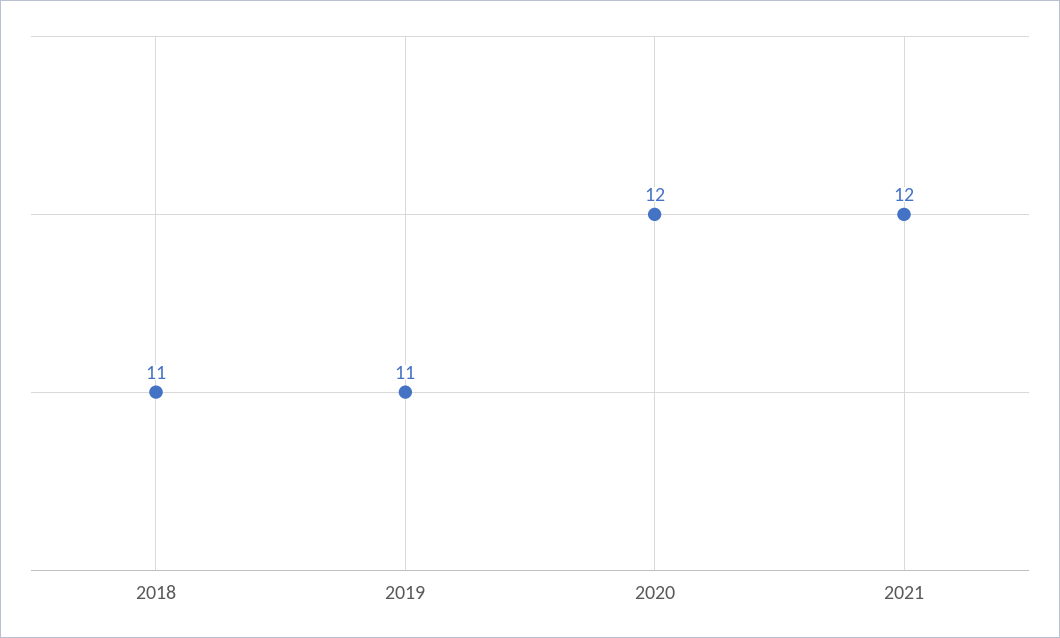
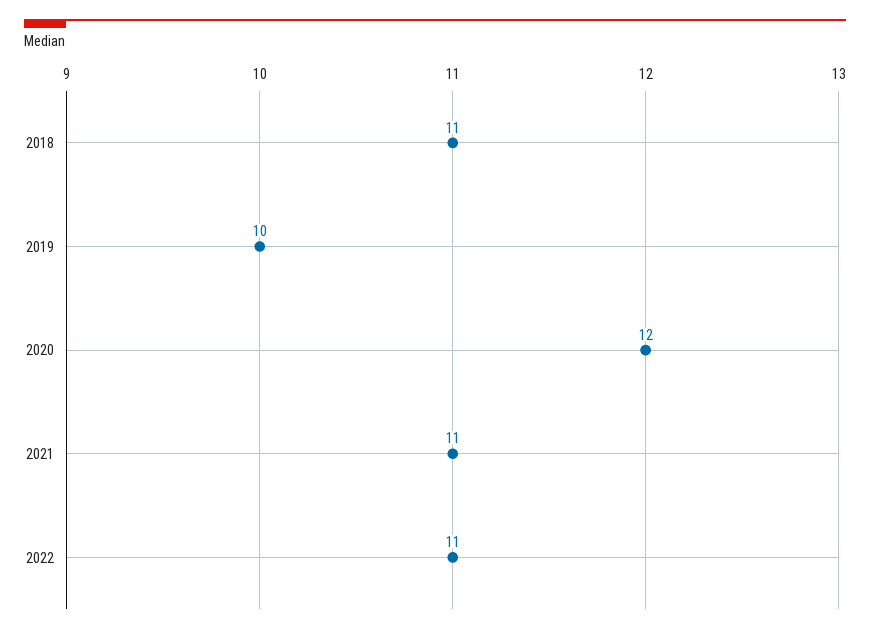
2019: 11 -> 10
2021: 12 -> 11
2022: none -> 11

